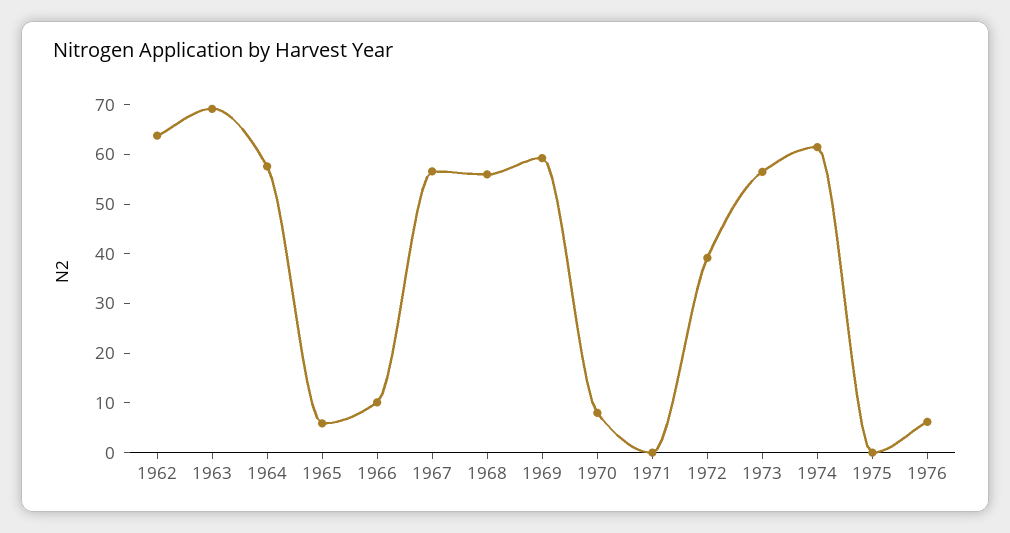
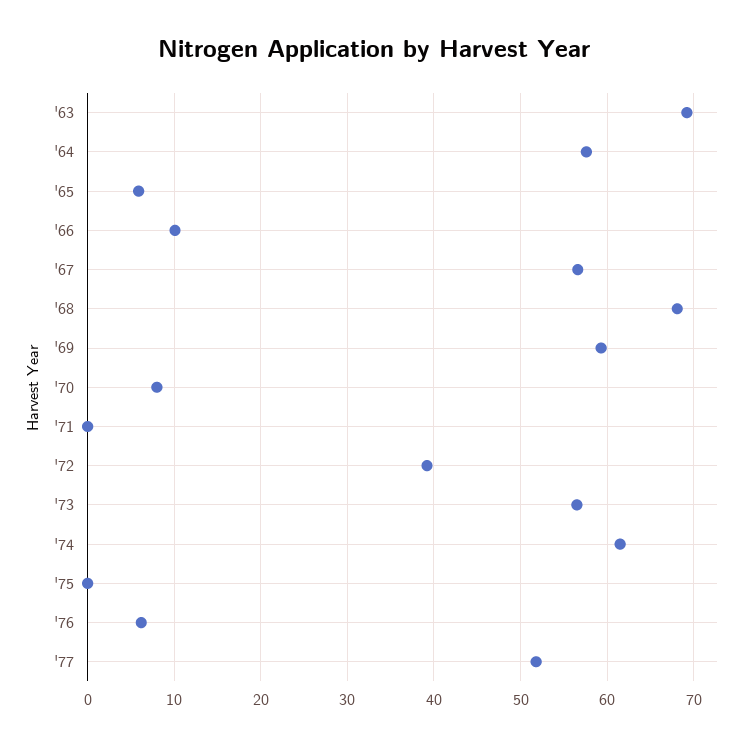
1962: 64 -> none
1968: 56 -> 68
'77: none -> 52

